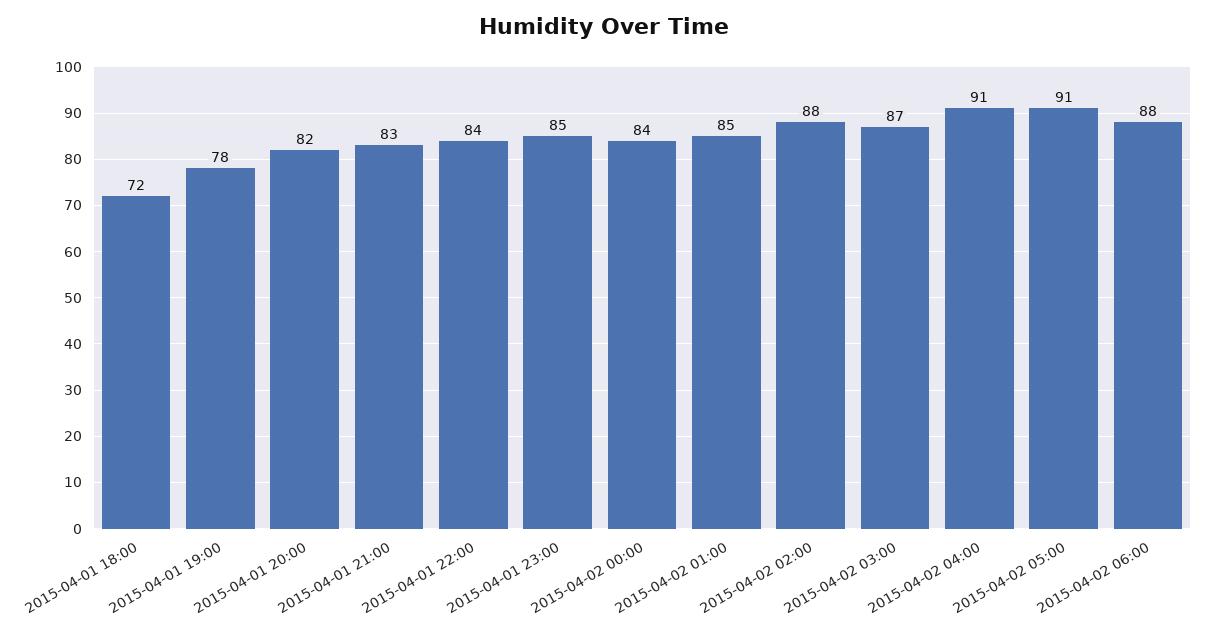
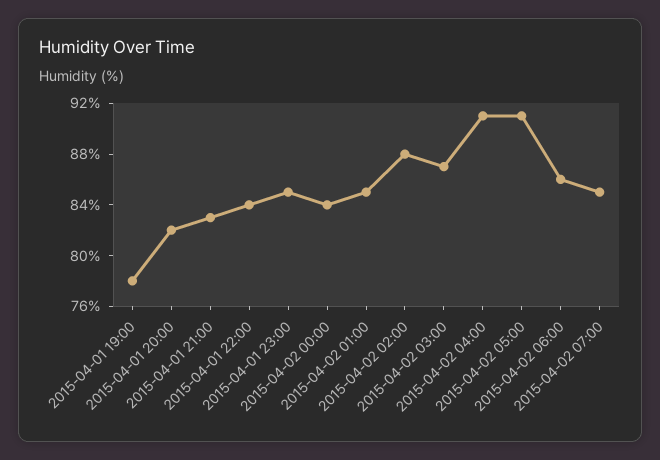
2015-04-01 18:00: 72 -> none
2015-04-02 06:00: 88 -> 86
2015-04-02 07:00: none -> 85

